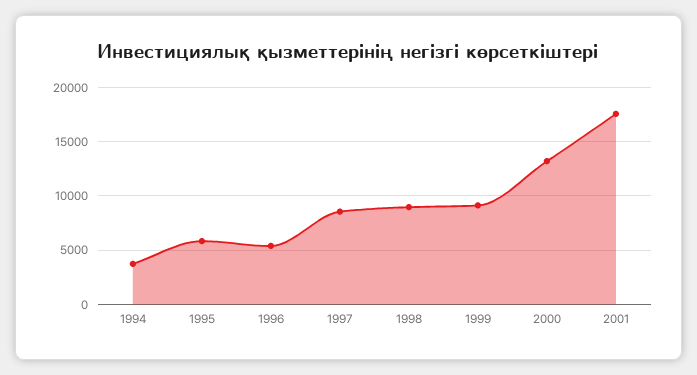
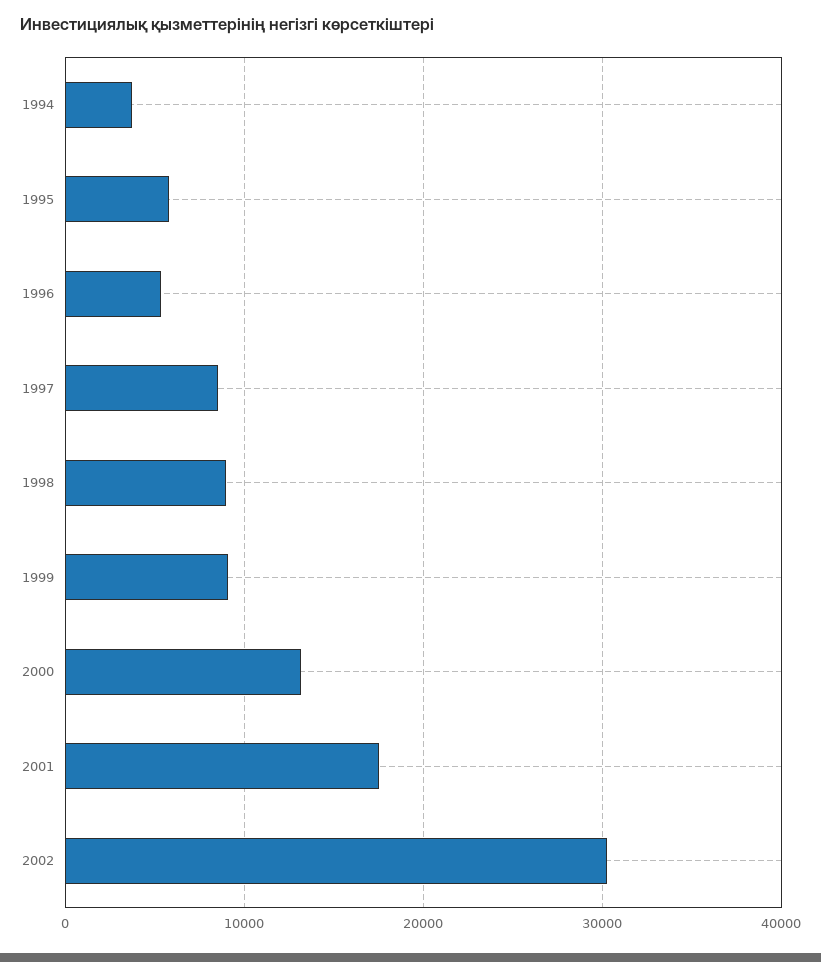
2002: none -> 30000

